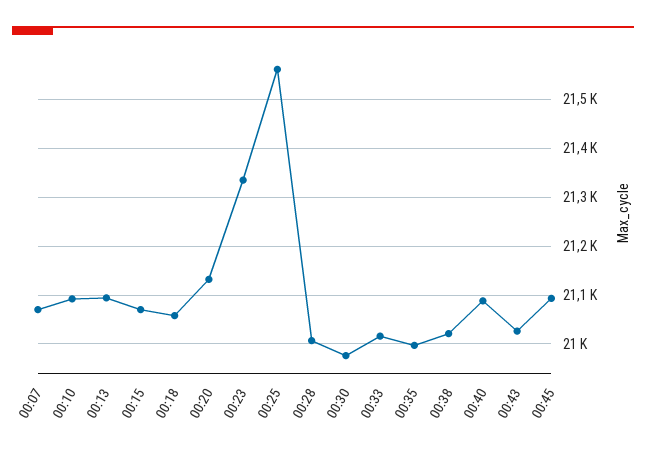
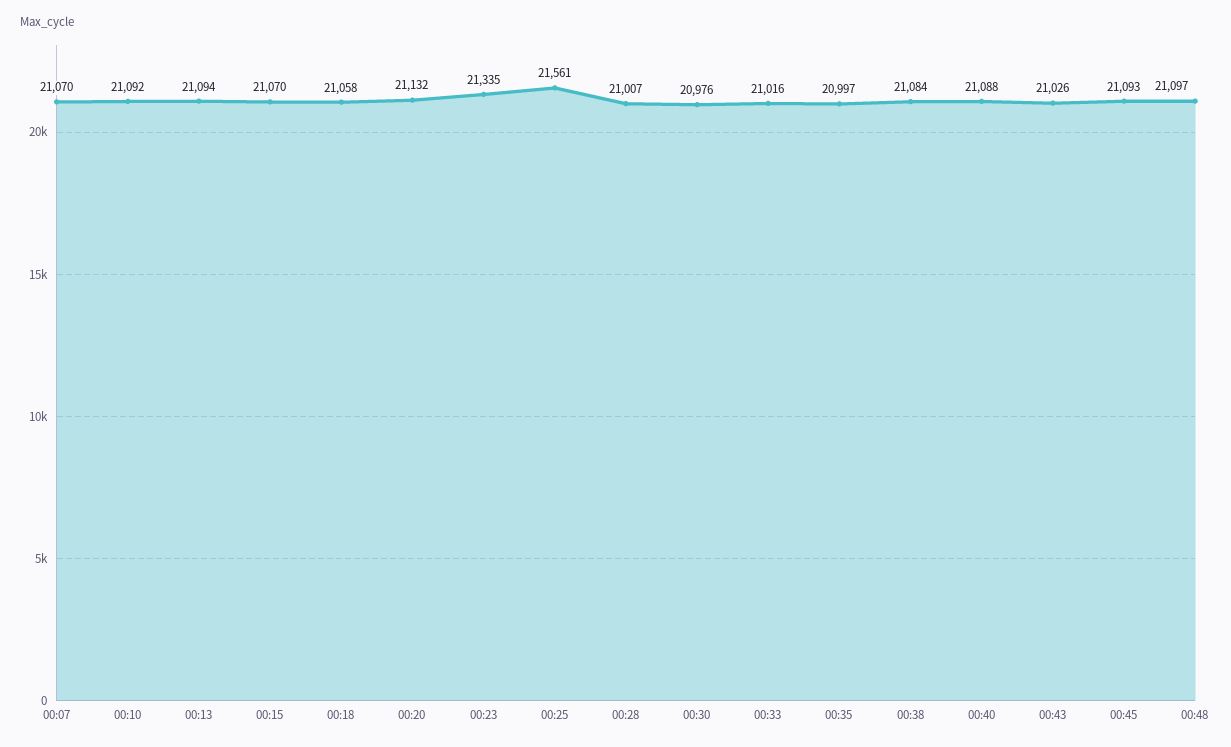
00:38: 21020 -> 21084
00:48: none -> 21097

